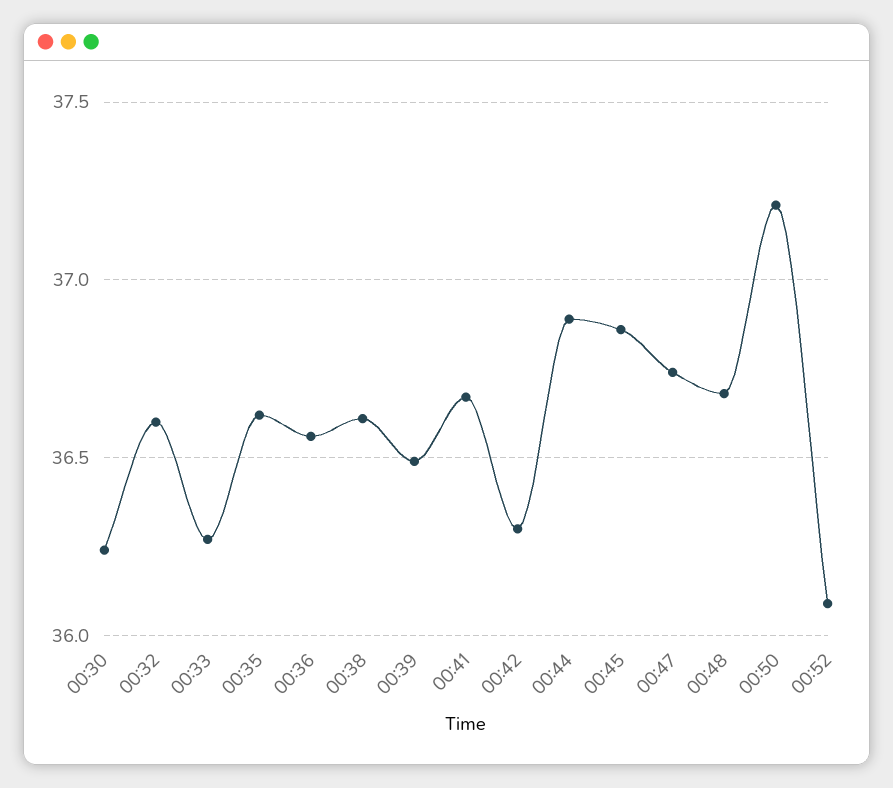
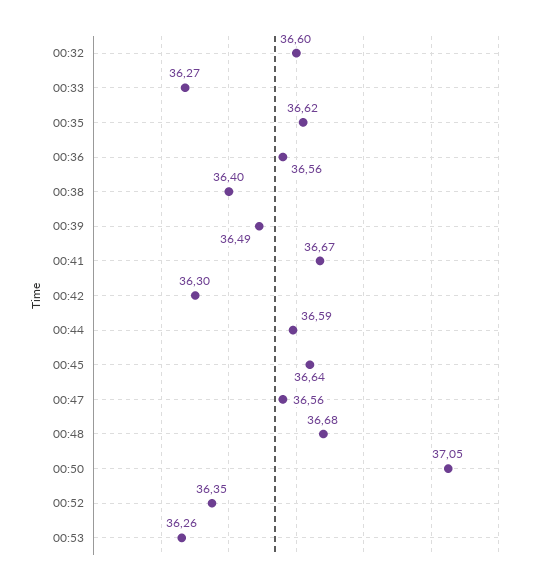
00:30: 36.25 -> none
00:38: 36.6 -> 36.4
00:44: 36.9 -> 36.59
00:45: 36.85 -> 36.64
00:47: 36.75 -> 36.56
00:50: 37.2 -> 37.05
00:52: 36.1 -> 36.35
00:53: none -> 36.26

